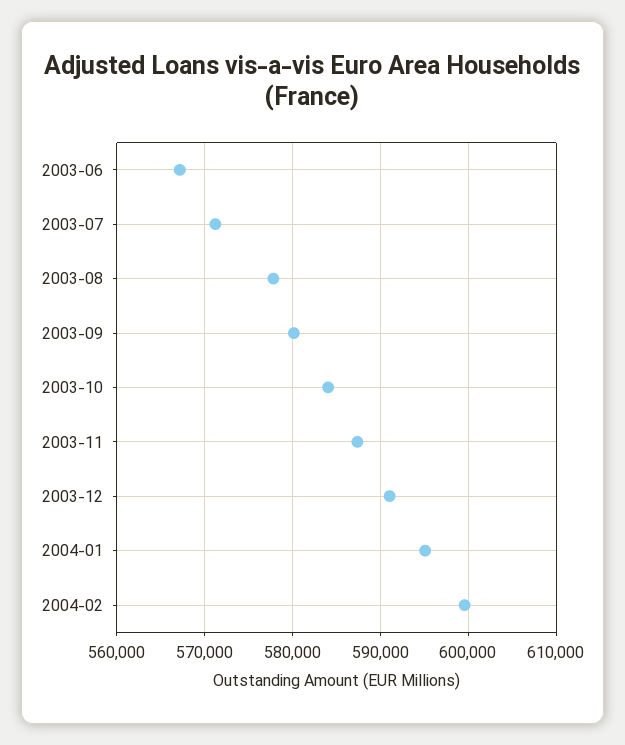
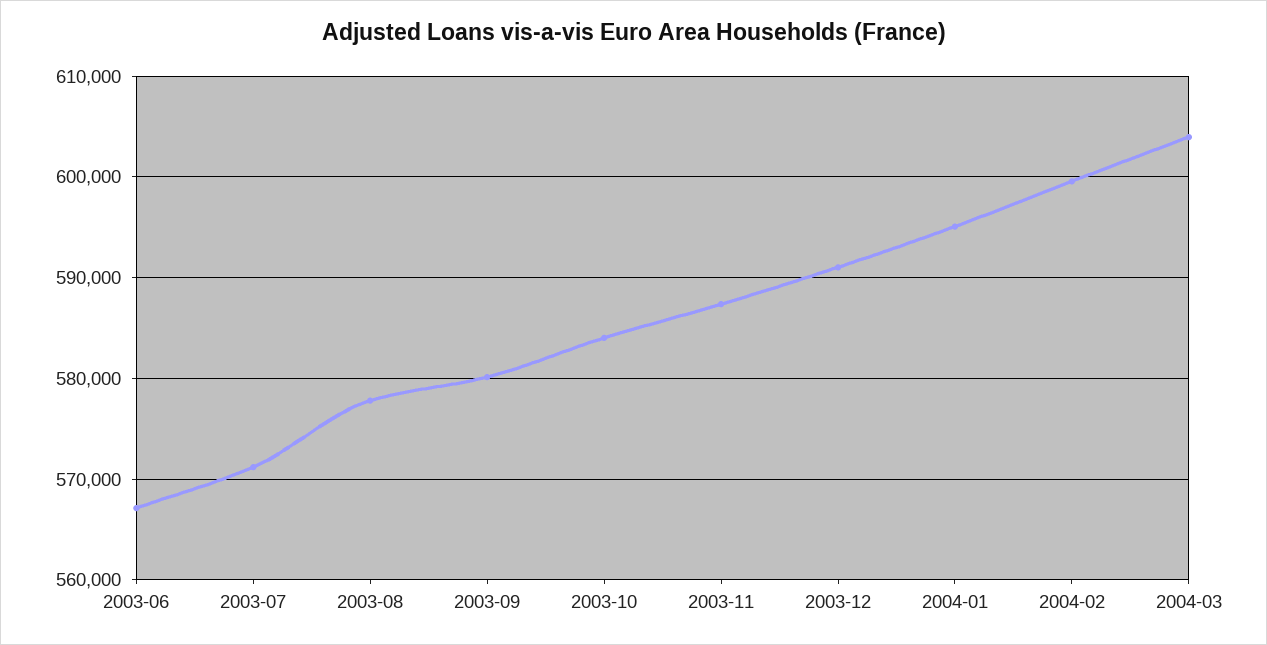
2004-03: none -> 604000

